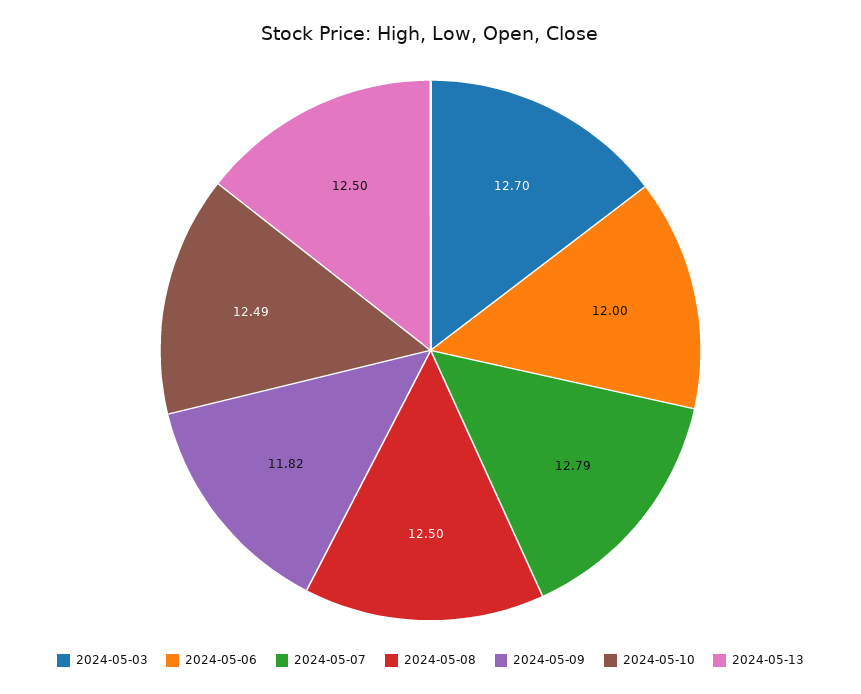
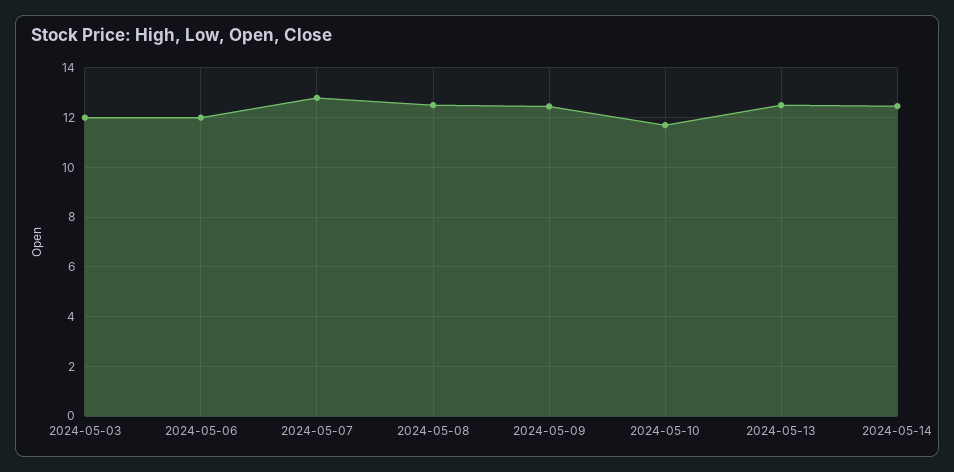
2024-05-03: 12.7 -> 12
2024-05-09: 11.82 -> 12.5
2024-05-10: 12.49 -> 11.75
2024-05-14: none -> 12.5

